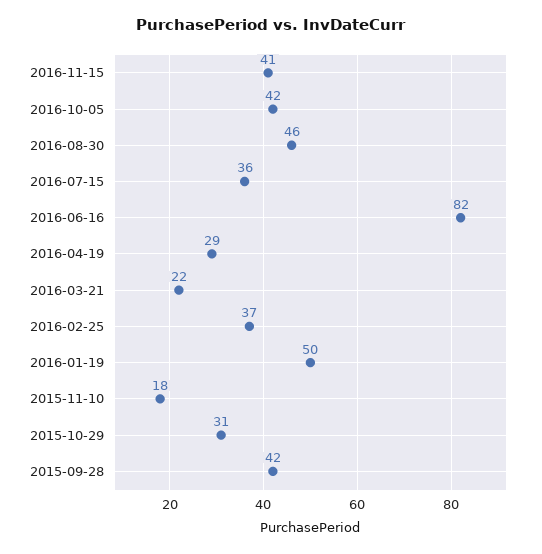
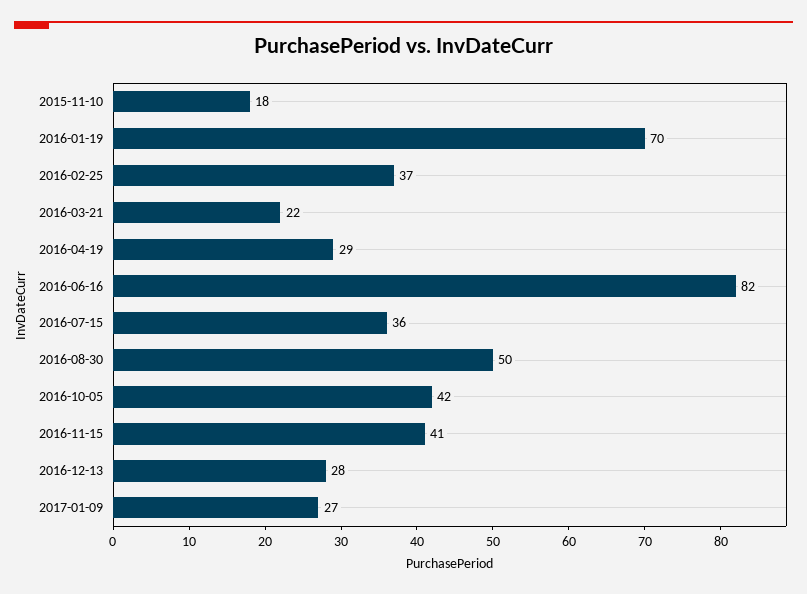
2016-08-30: 46 -> 50
2016-01-19: 50 -> 70
2015-10-29: 31 -> none
2015-09-28: 42 -> none
2016-12-13: none -> 28
2017-01-09: none -> 27

